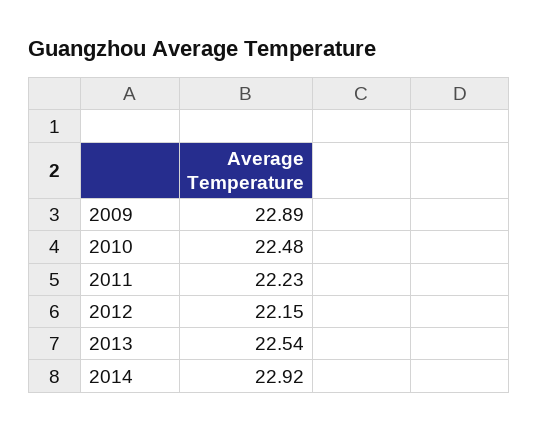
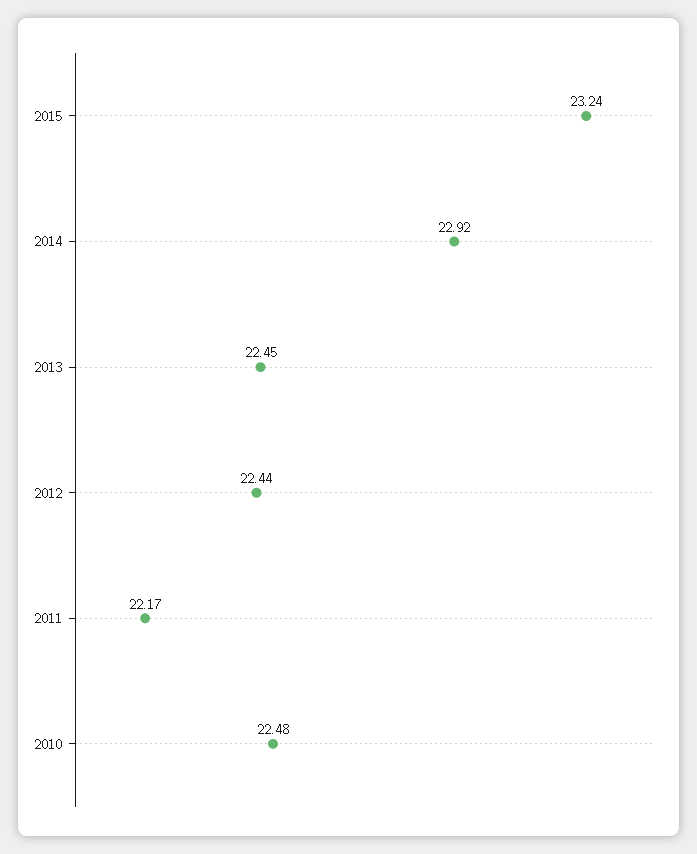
2009: 22.89 -> none
2011: 22.23 -> 22.17
2012: 22.15 -> 22.44
2013: 22.54 -> 22.45
2015: none -> 23.24

